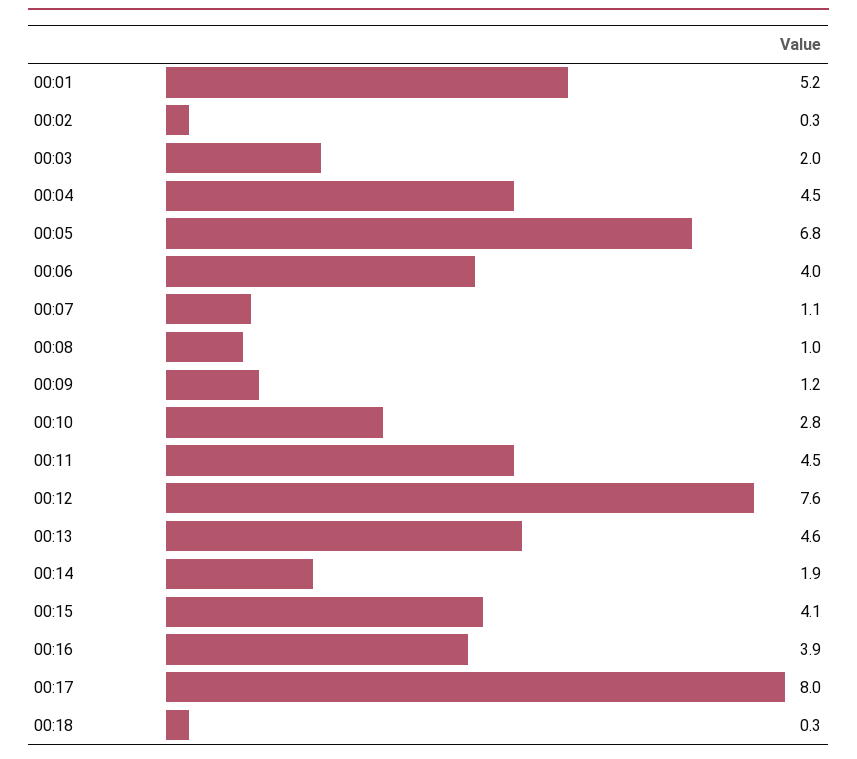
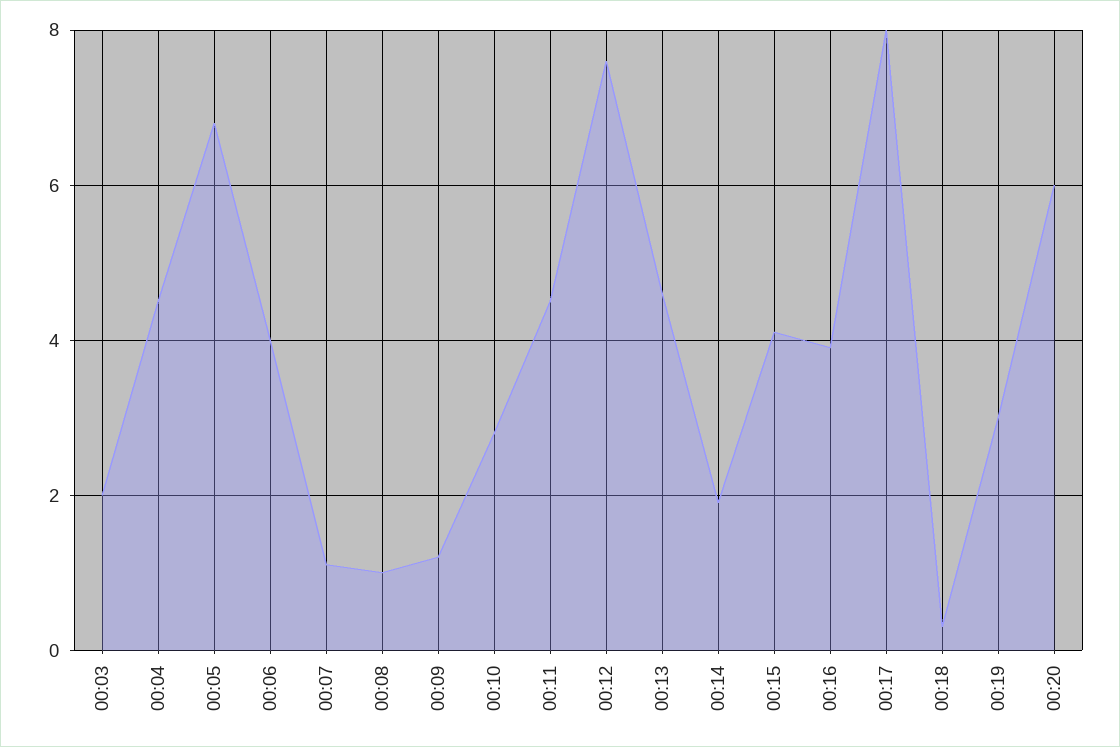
00:01: 5.2 -> none
00:02: 0.3 -> none
00:19: none -> 3
00:20: none -> 6

